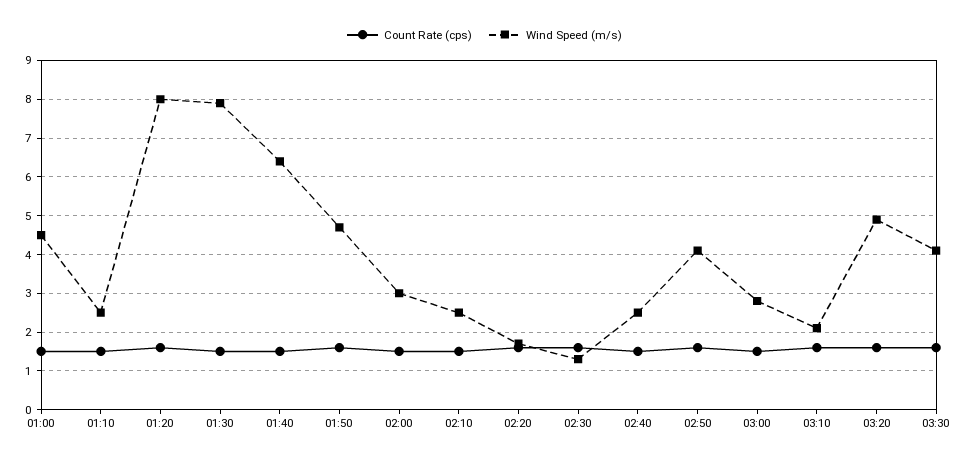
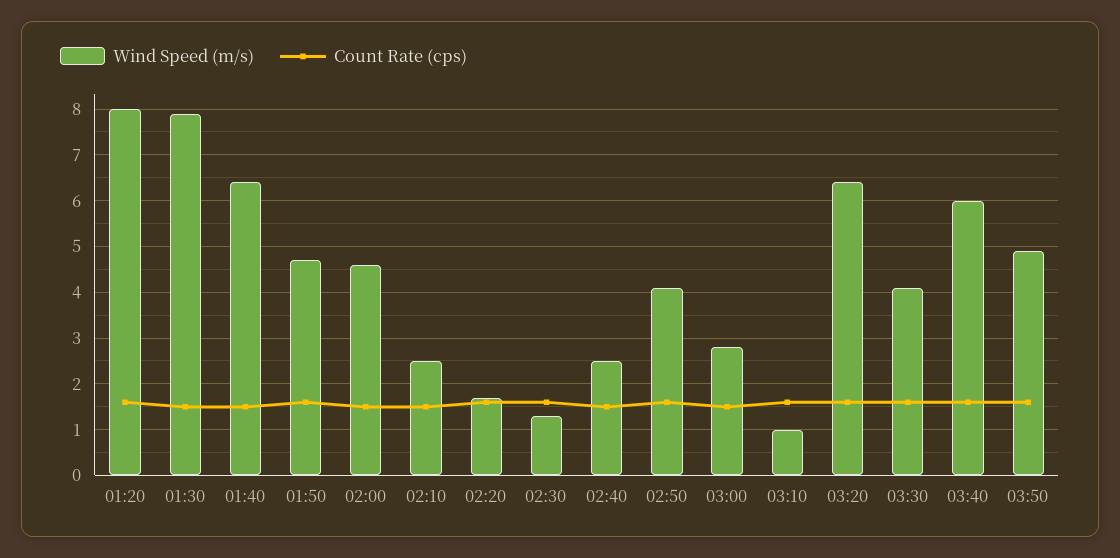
Count Rate (cps), 01:00: 1.5 -> none
Wind Speed (m/s), 01:00: 4.5 -> none
Count Rate (cps), 01:10: 1.5 -> none
Wind Speed (m/s), 01:10: 2.5 -> none
Wind Speed (m/s), 02:00: 3 -> 4.5
Wind Speed (m/s), 03:10: 2 -> 1
Wind Speed (m/s), 03:20: 5 -> 6.5
Wind Speed (m/s), 03:40: none -> 6
Count Rate (cps), 03:40: none -> 1.5
Wind Speed (m/s), 03:50: none -> 5
Count Rate (cps), 03:50: none -> 1.5

